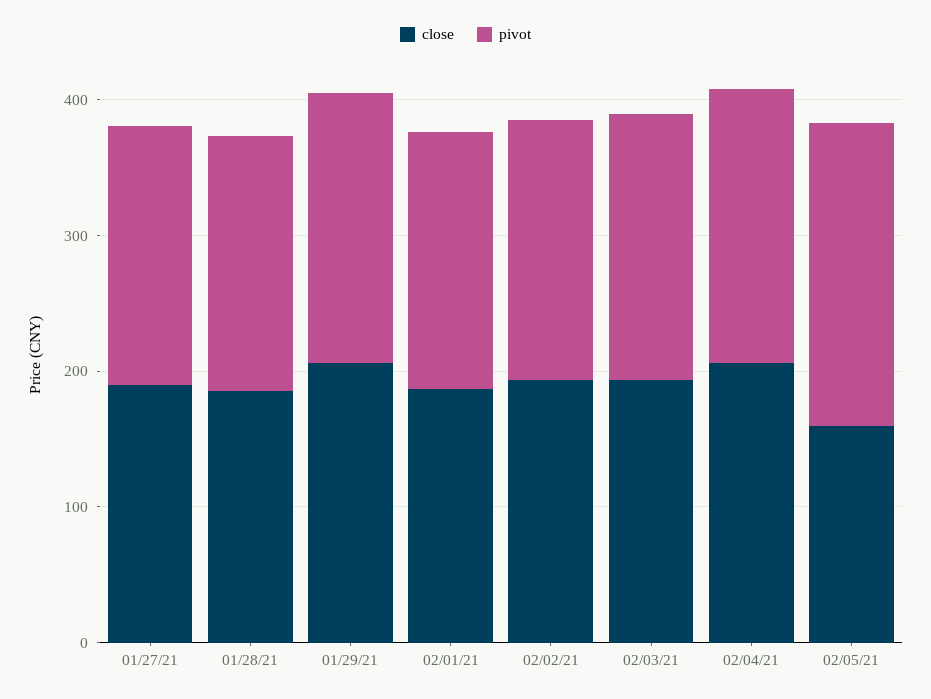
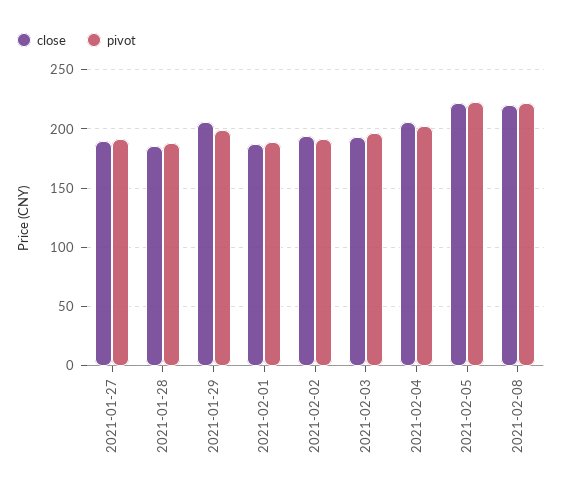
close, 02/05/21: 160 -> 220
close, 2021-02-08: none -> 220
pivot, 2021-02-08: none -> 220

